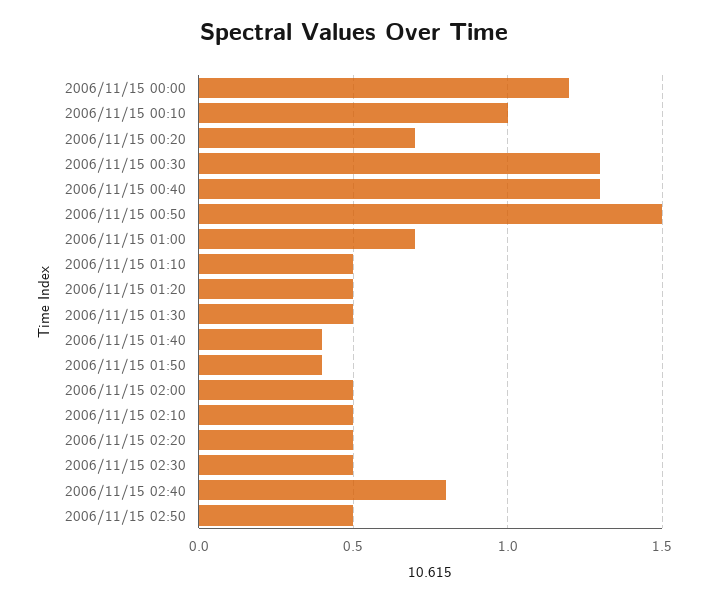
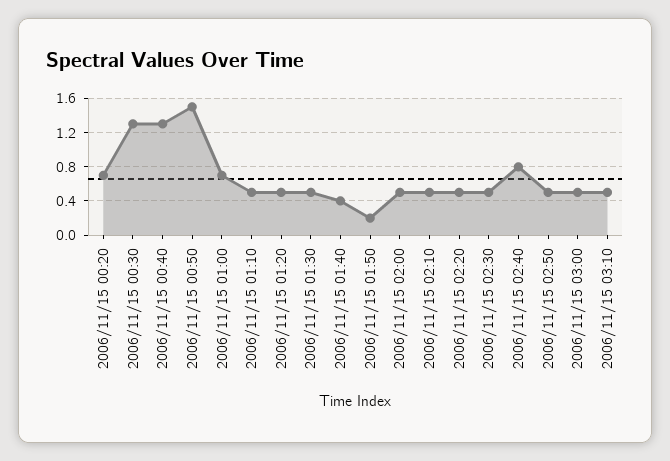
2006/11/15 00:00: 1.2 -> none
2006/11/15 00:10: 1 -> none
2006/11/15 01:50: 0.4 -> 0.2
2006/11/15 03:00: none -> 0.5
2006/11/15 03:10: none -> 0.5

